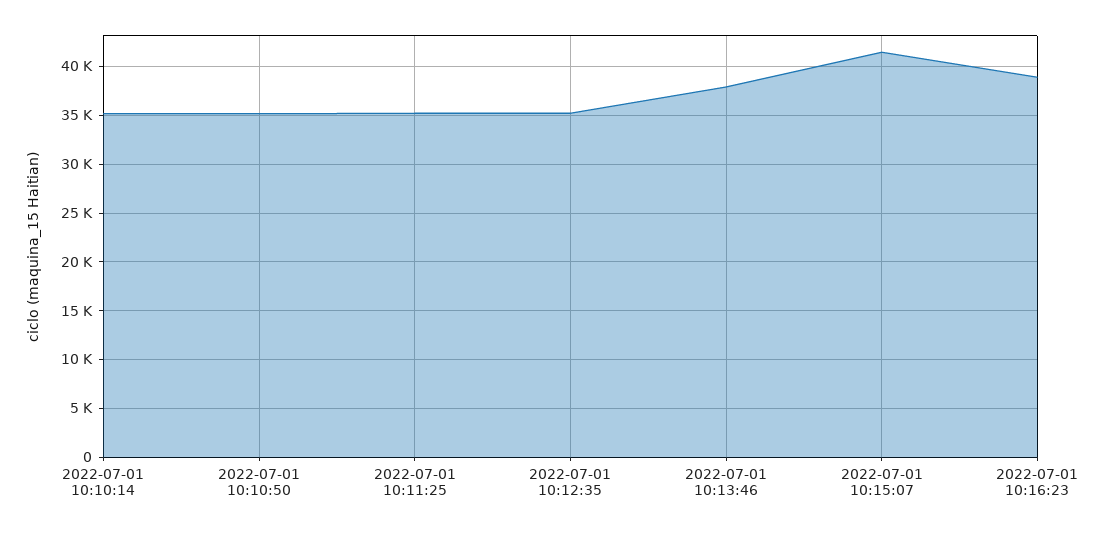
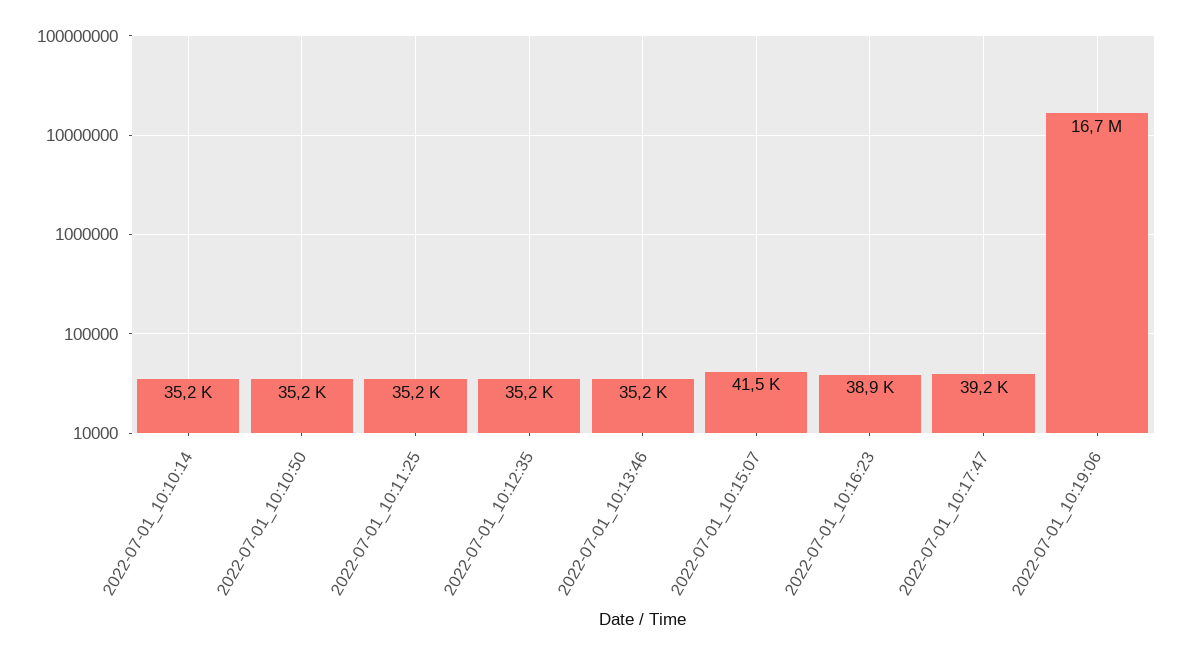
2022-07-01 10:13:46: 38000 -> 35200
2022-07-01_10:17:47: none -> 39200
2022-07-01_10:19:06: none -> 16700000

